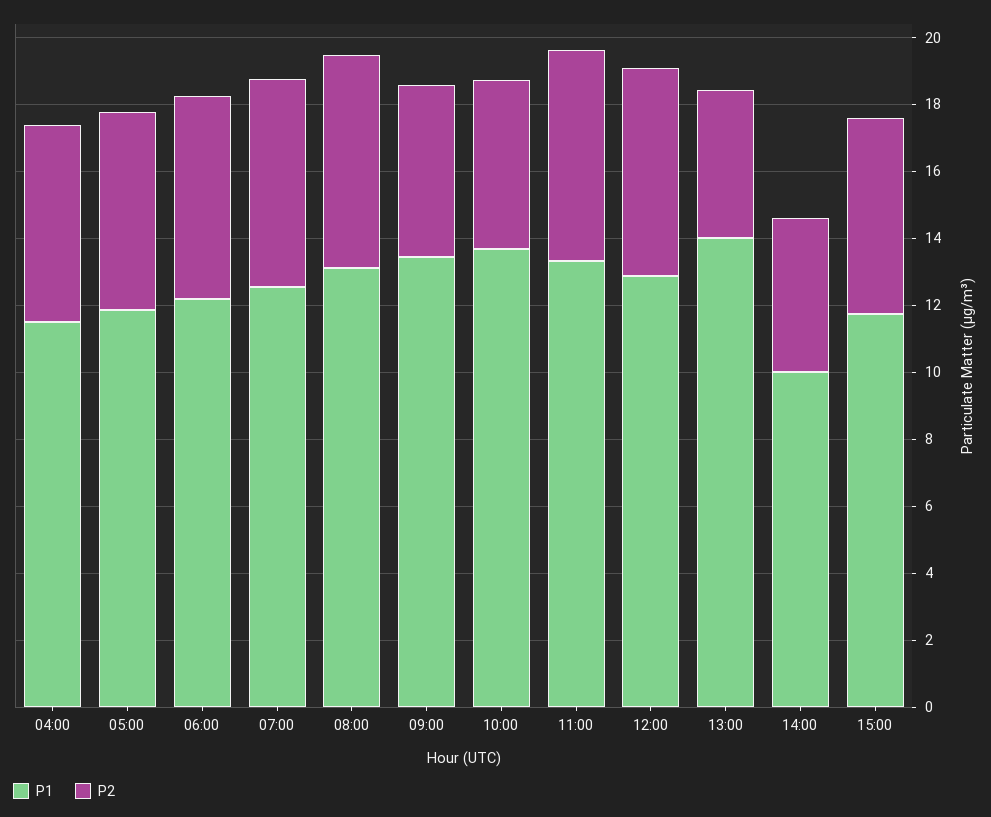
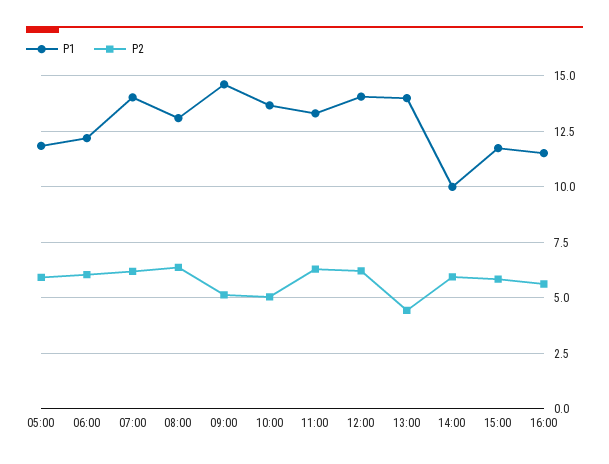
P1, 04:00: 11.5 -> none
P2, 04:00: 6 -> none
P1, 07:00: 12.5 -> 14
P1, 09:00: 13.5 -> 14.5
P1, 12:00: 13 -> 14
P2, 14:00: 4.5 -> 6
P1, 16:00: none -> 11.5
P2, 16:00: none -> 5.5

